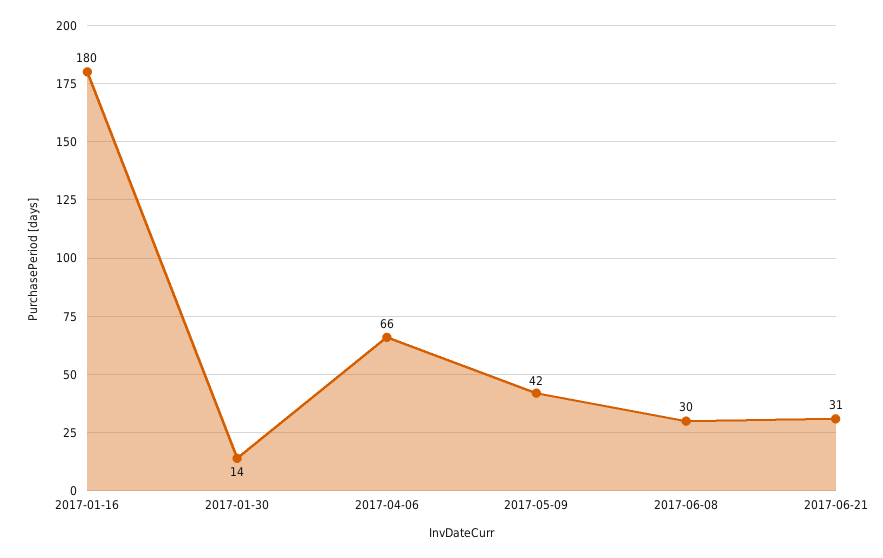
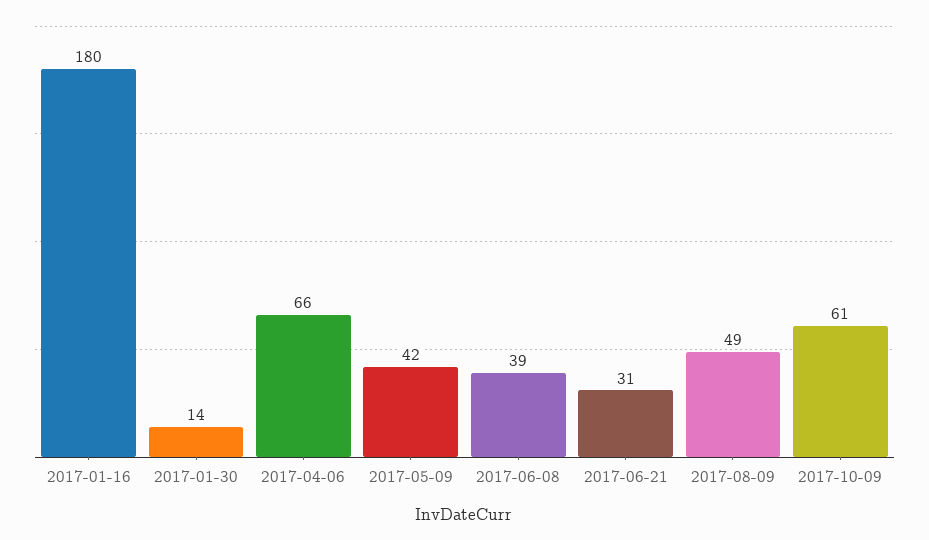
2017-06-08: 30 -> 39
2017-08-09: none -> 49
2017-10-09: none -> 61

